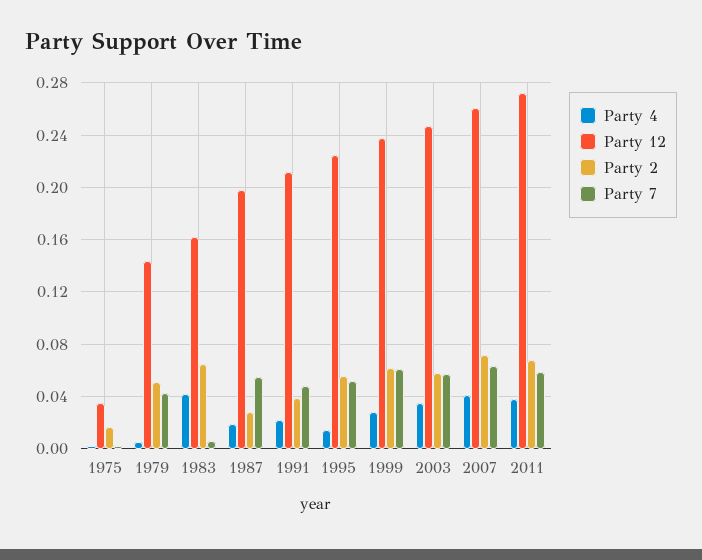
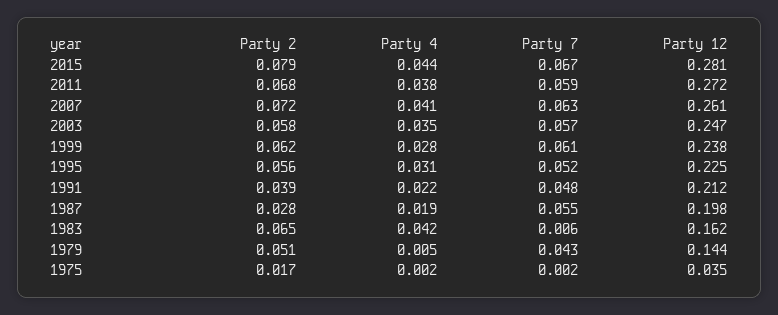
Party 4, 1995: 0.015 -> 0.031
Party 2, 2015: none -> 0.079
Party 4, 2015: none -> 0.044
Party 7, 2015: none -> 0.067
Party 12, 2015: none -> 0.281

